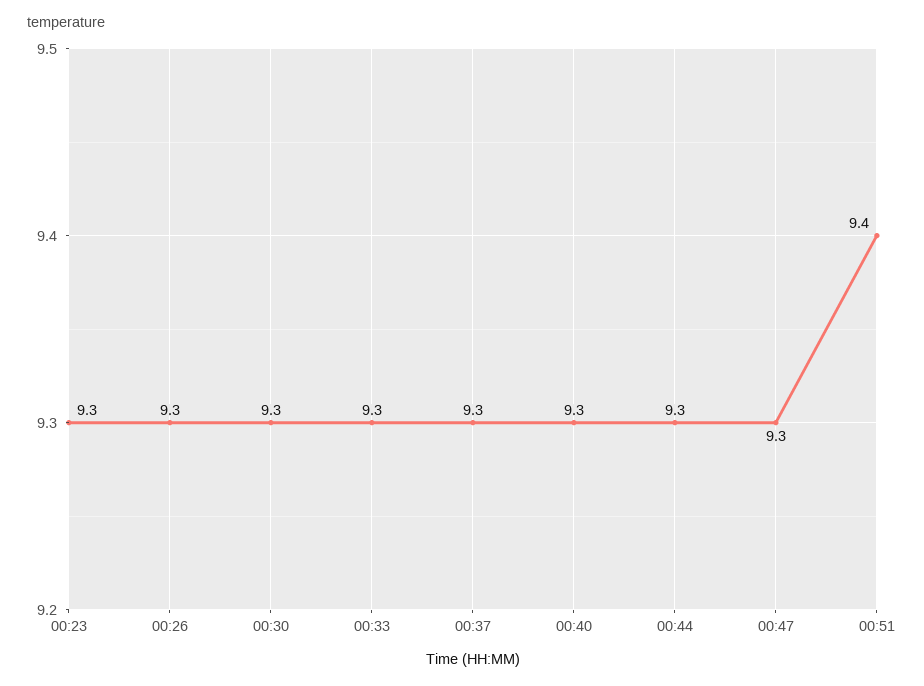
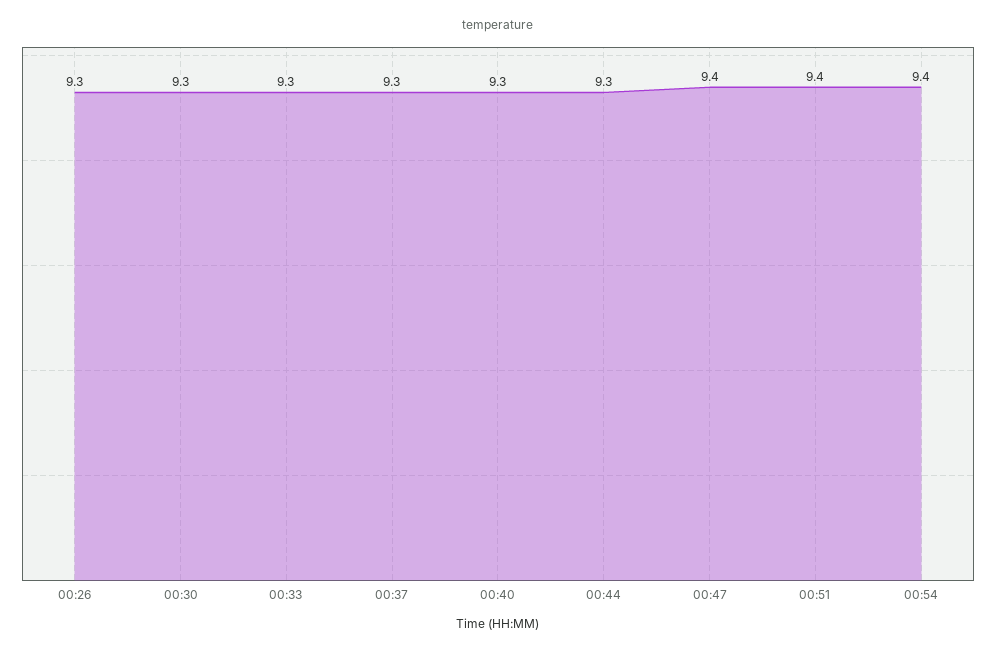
00:23: 9.3 -> none
00:47: 9.3 -> 9.4
00:54: none -> 9.4

